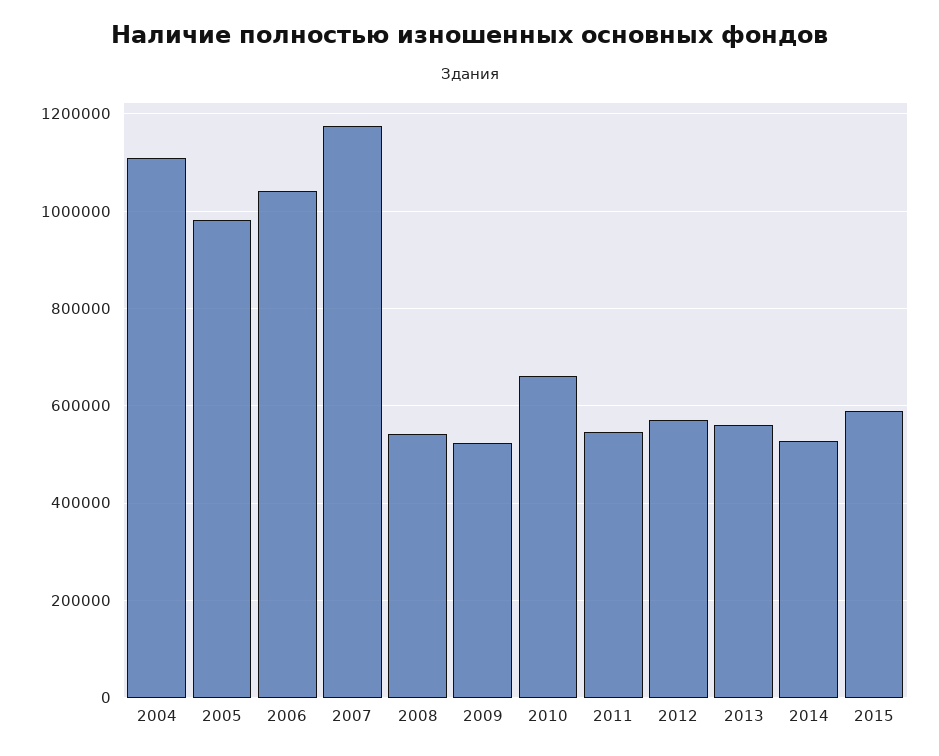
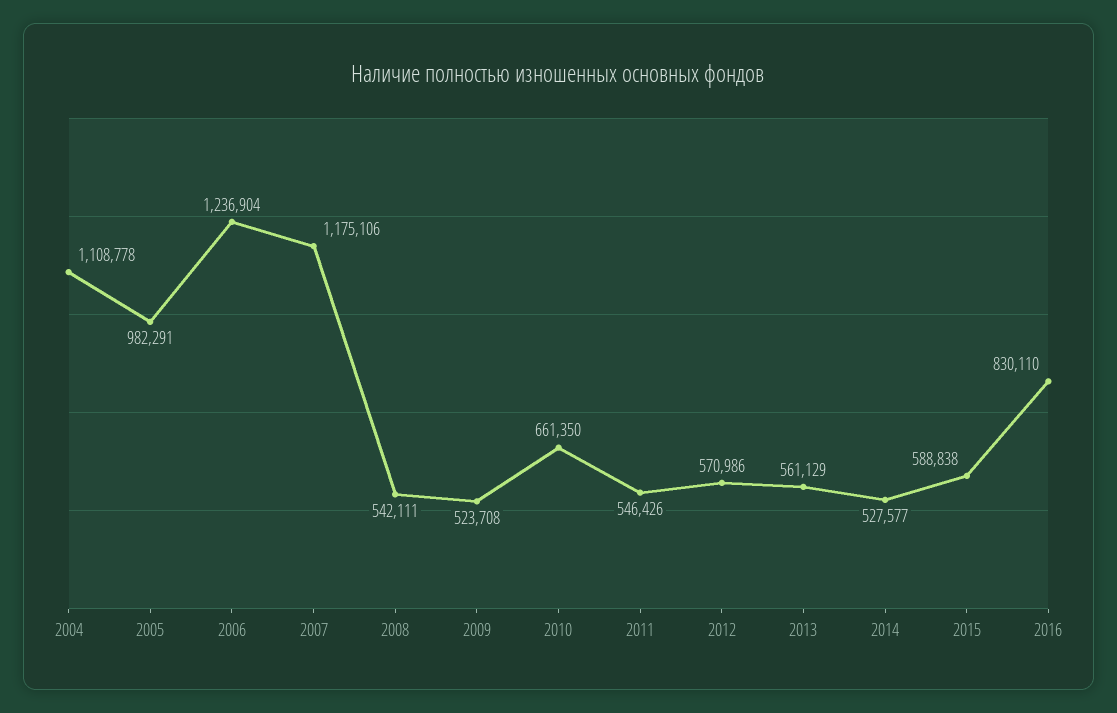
2006: 1040000 -> 1236904
2016: none -> 830110

